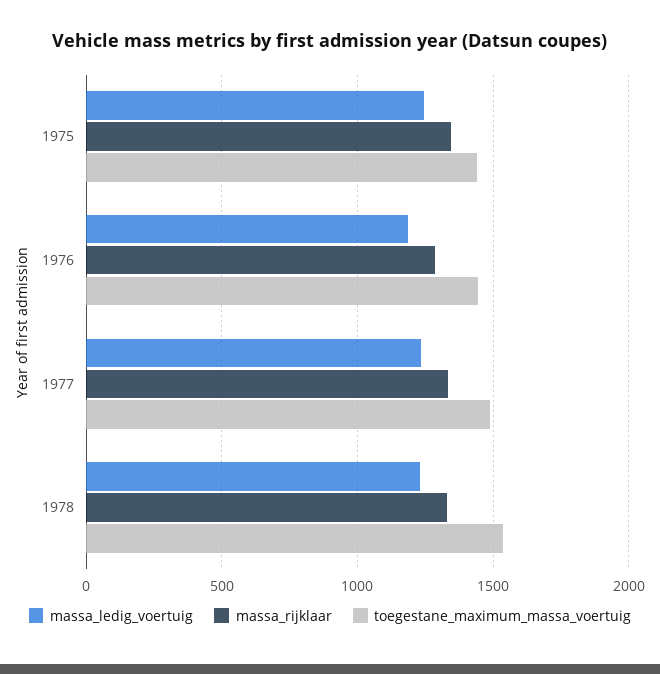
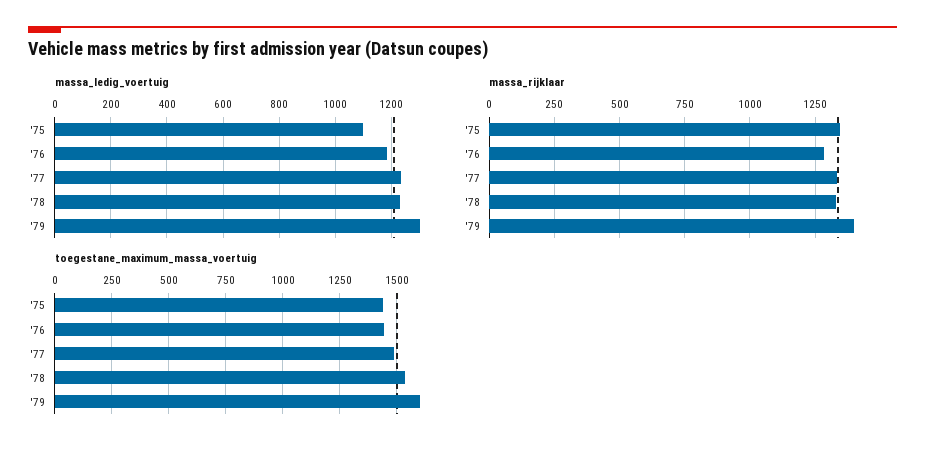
massa_ledig_voertuig, 1975: 1250 -> 1100
massa_ledig_voertuig, '79: none -> 1300
massa_rijklaar, '79: none -> 1400
toegestane_maximum_massa_voertuig, '79: none -> 1600

